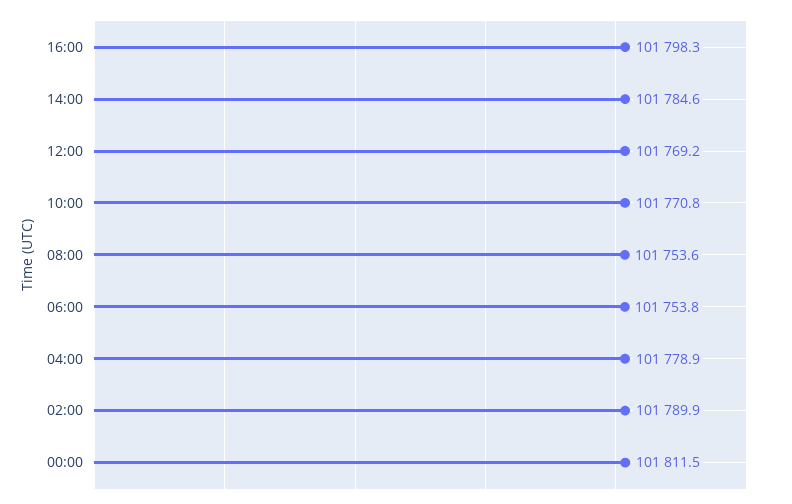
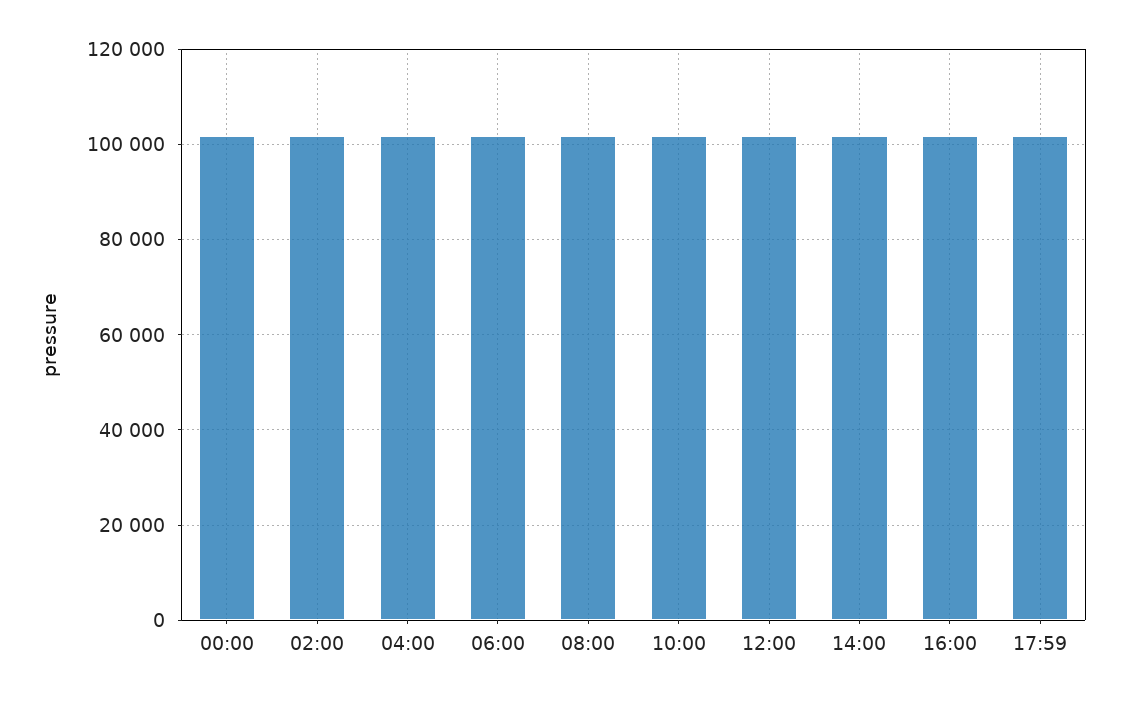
17:59: none -> 102000

